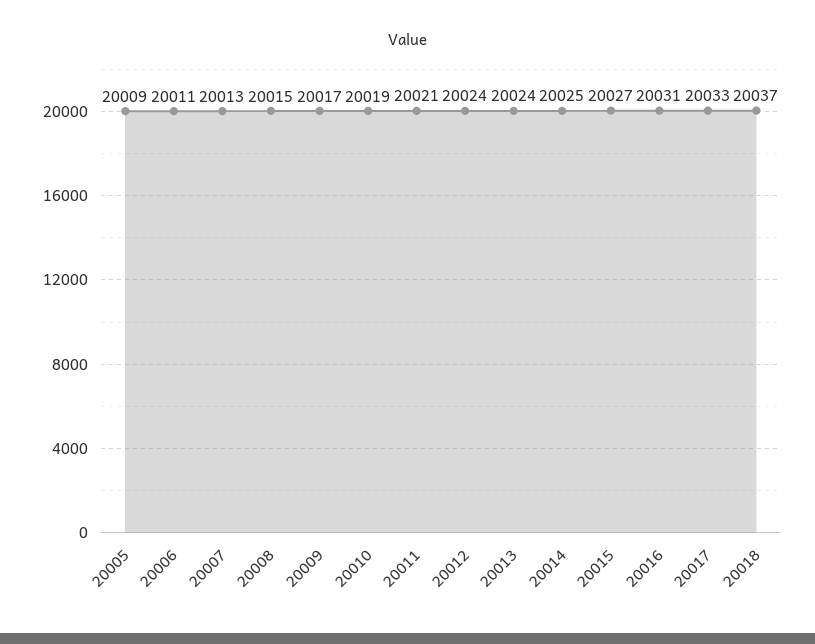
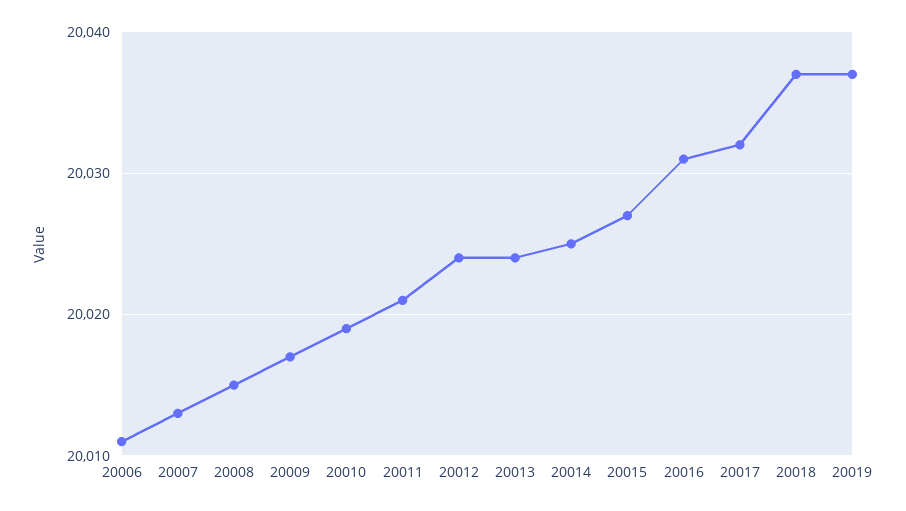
20005: 20009 -> none
20017: 20033 -> 20032
20019: none -> 20037

